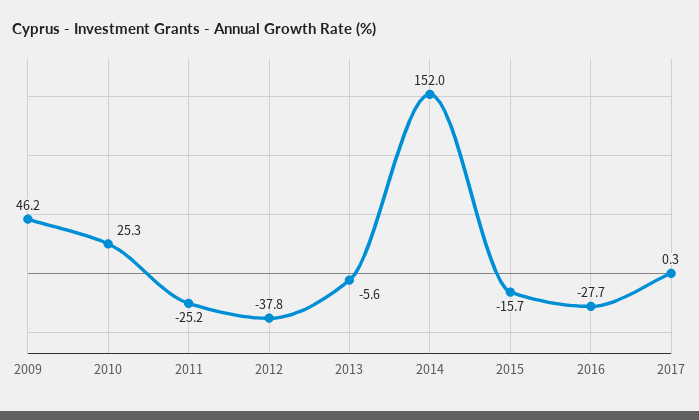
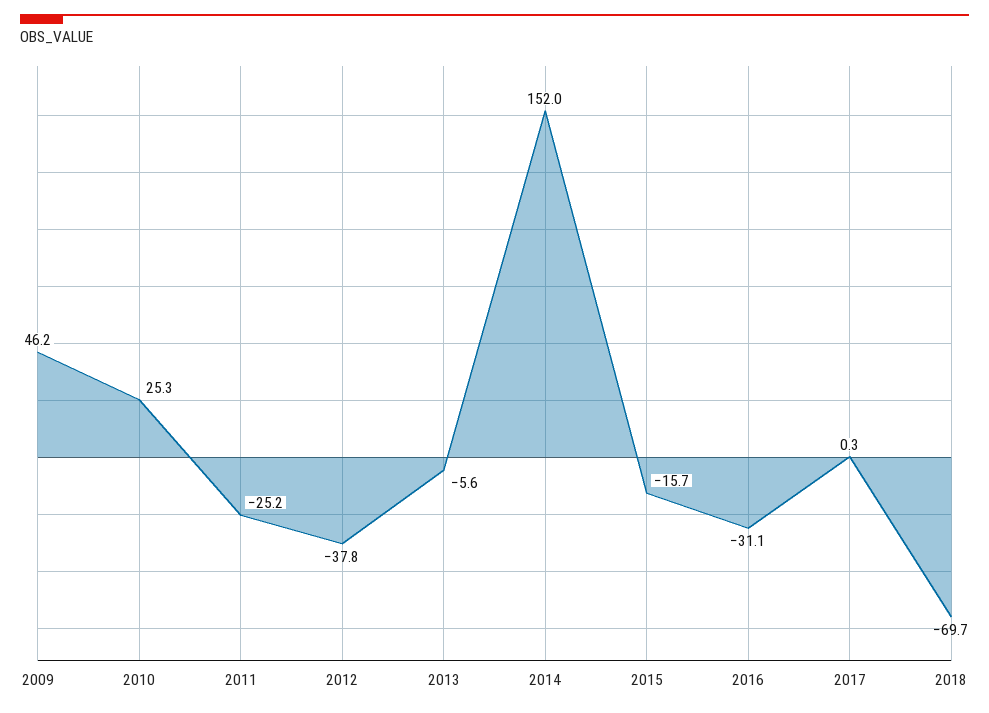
2016: -27.7 -> -31.1
2018: none -> -69.7

